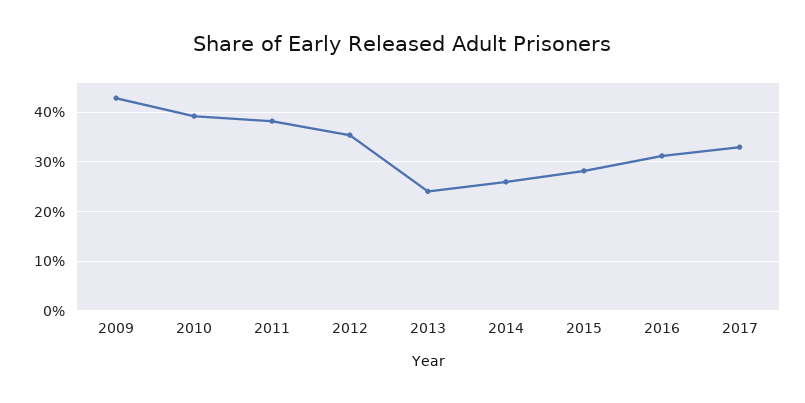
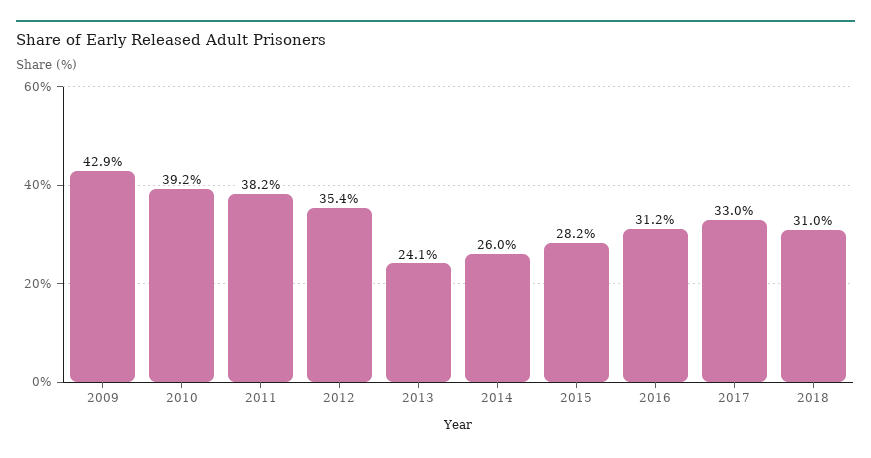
2018: none -> 31

